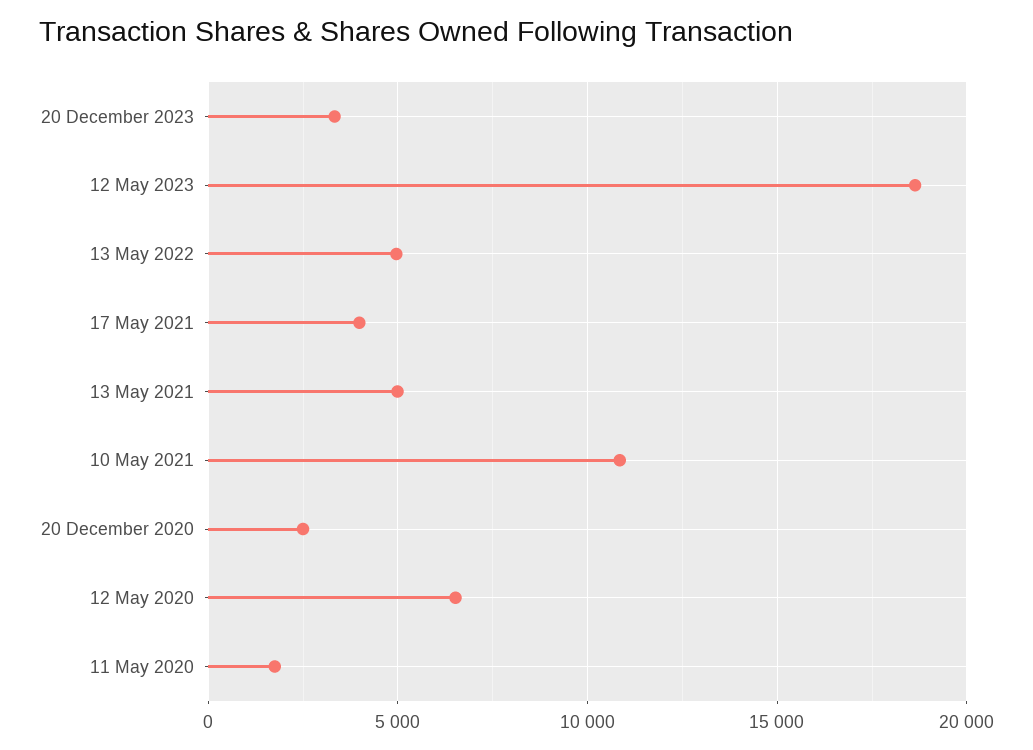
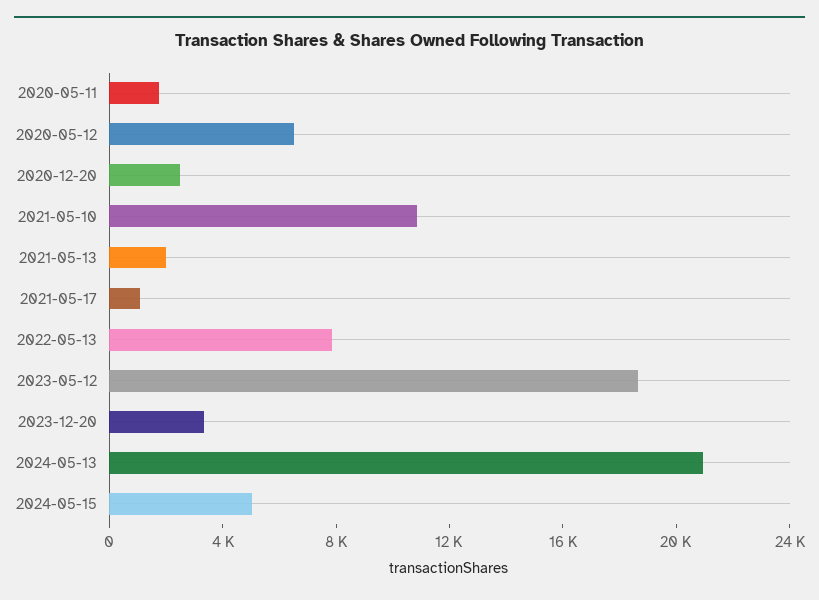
13 May 2022: 5000 -> 8000
17 May 2021: 4000 -> 1000
13 May 2021: 5000 -> 2000
2024-05-13: none -> 21000
2024-05-15: none -> 5000

